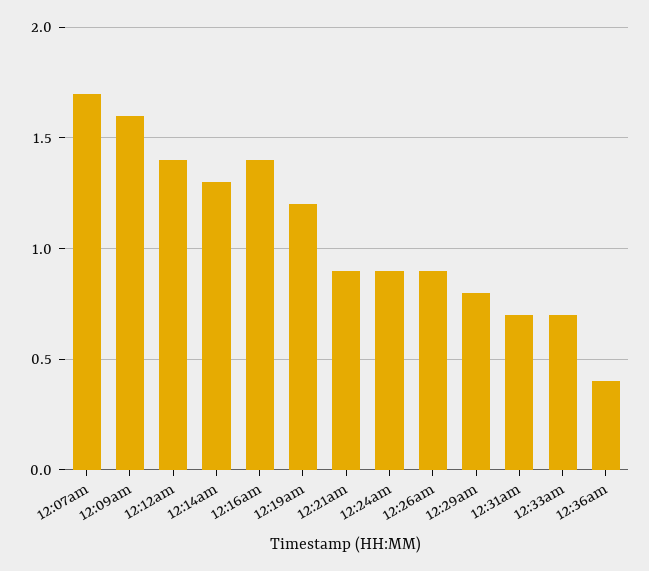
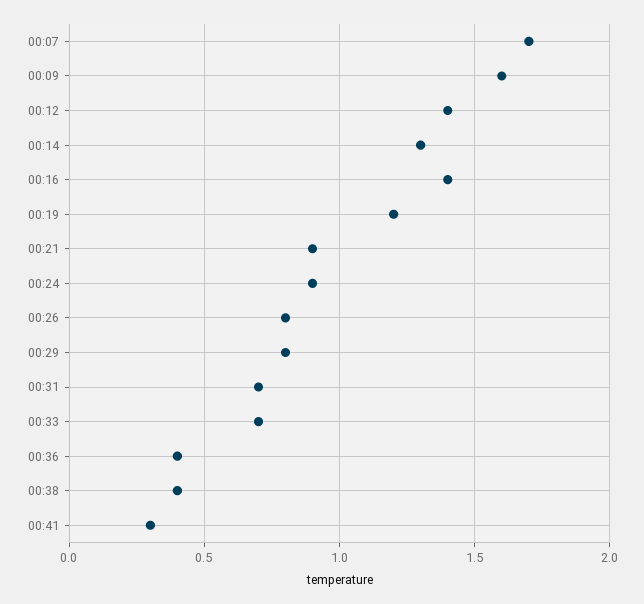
12:26am: 0.9 -> 0.8
00:38: none -> 0.4
00:41: none -> 0.3

